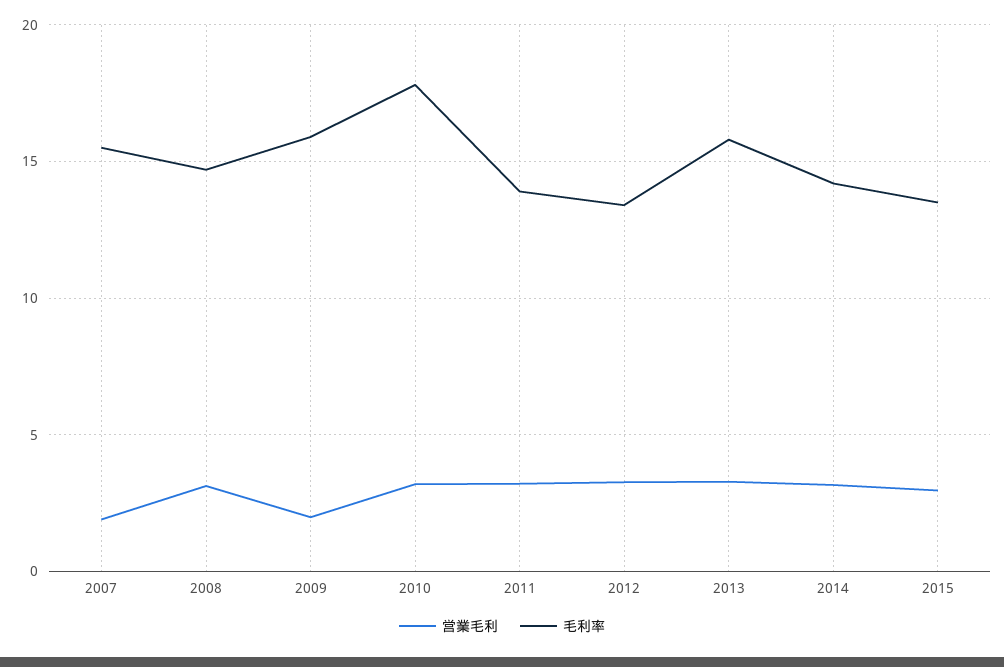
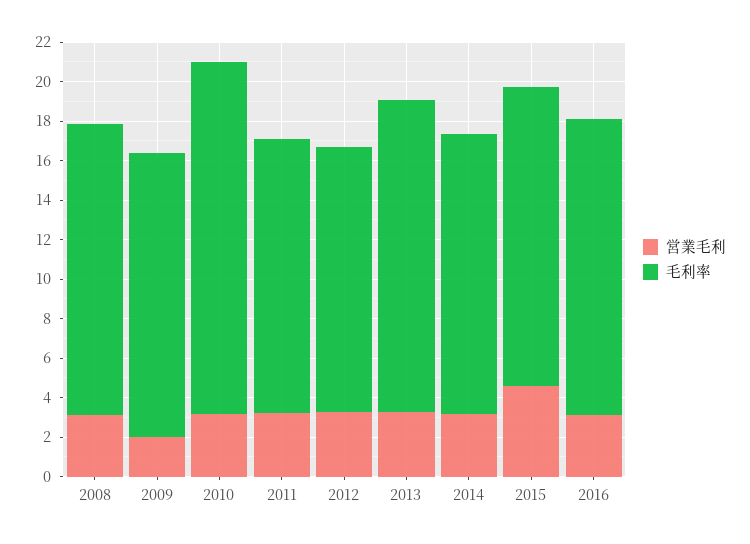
営業毛利, 2007: 2 -> none
毛利率, 2007: 15.5 -> none
毛利率, 2009: 16 -> 14.5
営業毛利, 2015: 3 -> 4.5
毛利率, 2015: 13.5 -> 15
営業毛利, 2016: none -> 3
毛利率, 2016: none -> 15

